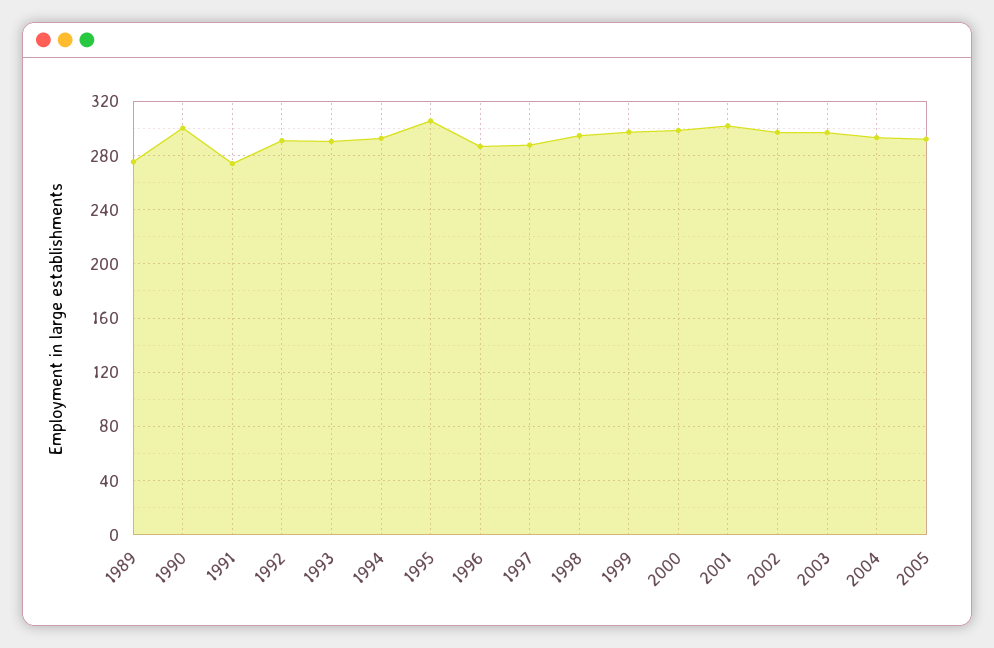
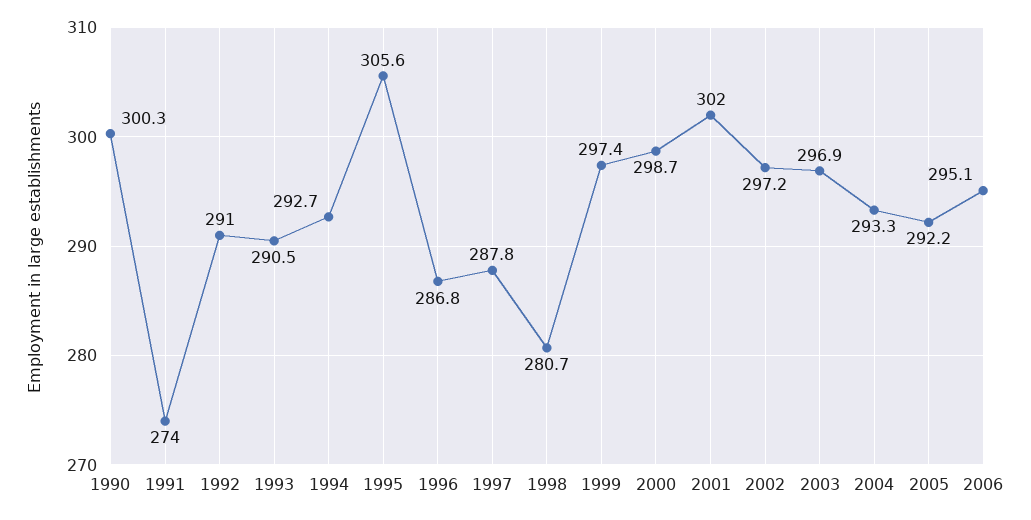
1989: 275 -> none
1998: 295 -> 280.7
2006: none -> 295.1

